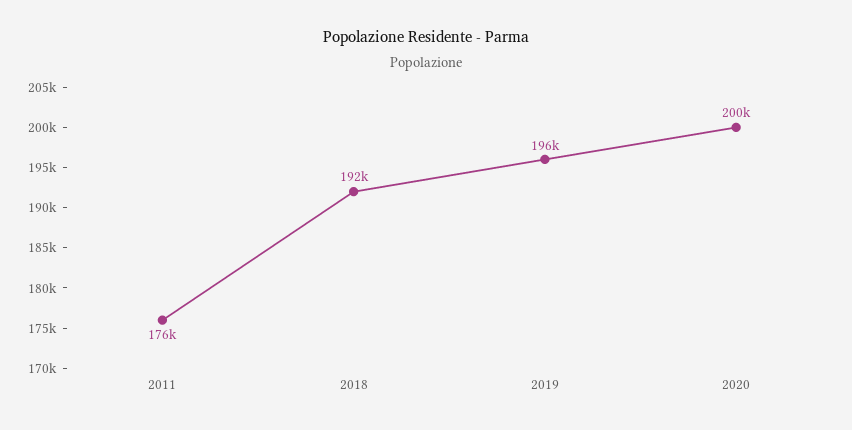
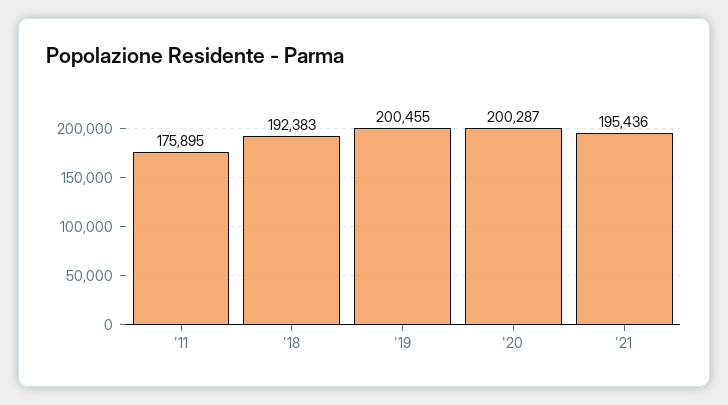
2019: 196000 -> 200455
'21: none -> 195436

